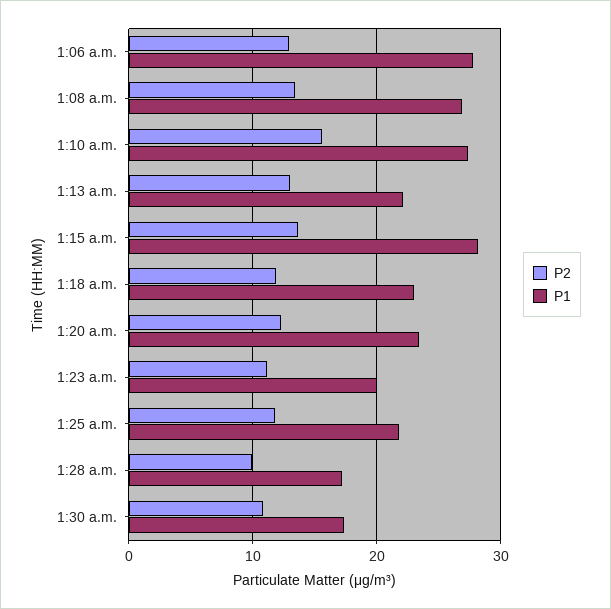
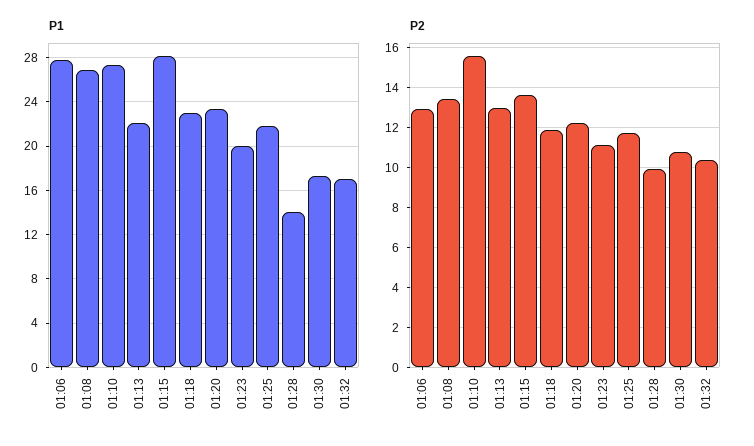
P1, 1:28 a.m.: 17 -> 14
P1, 01:32: none -> 17
P2, 01:32: none -> 10.5

